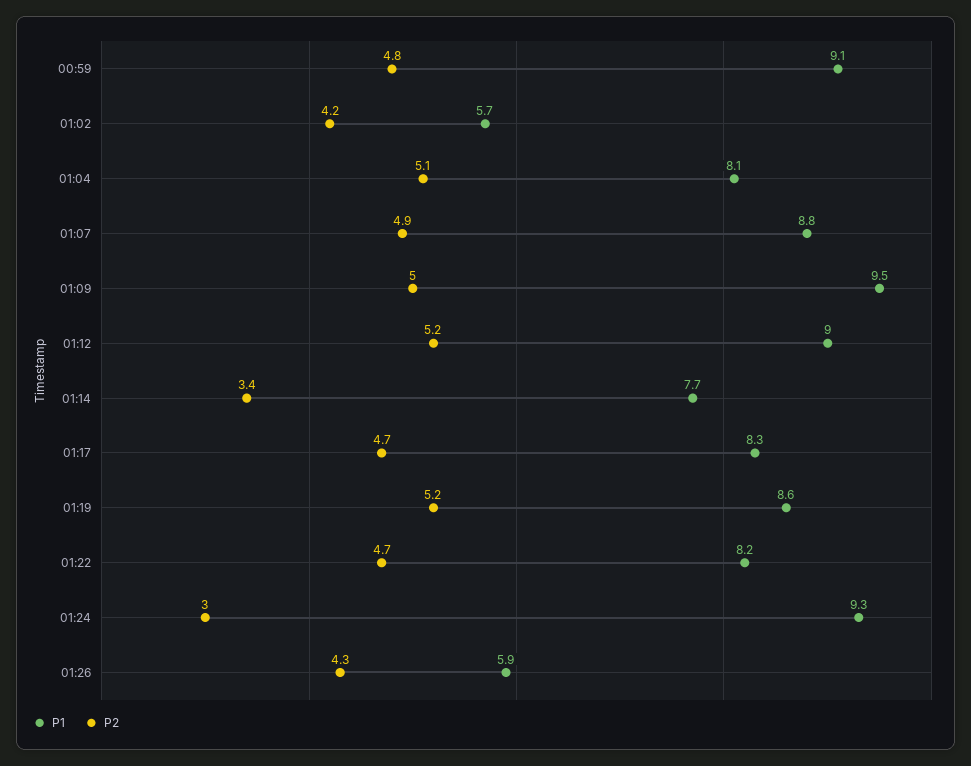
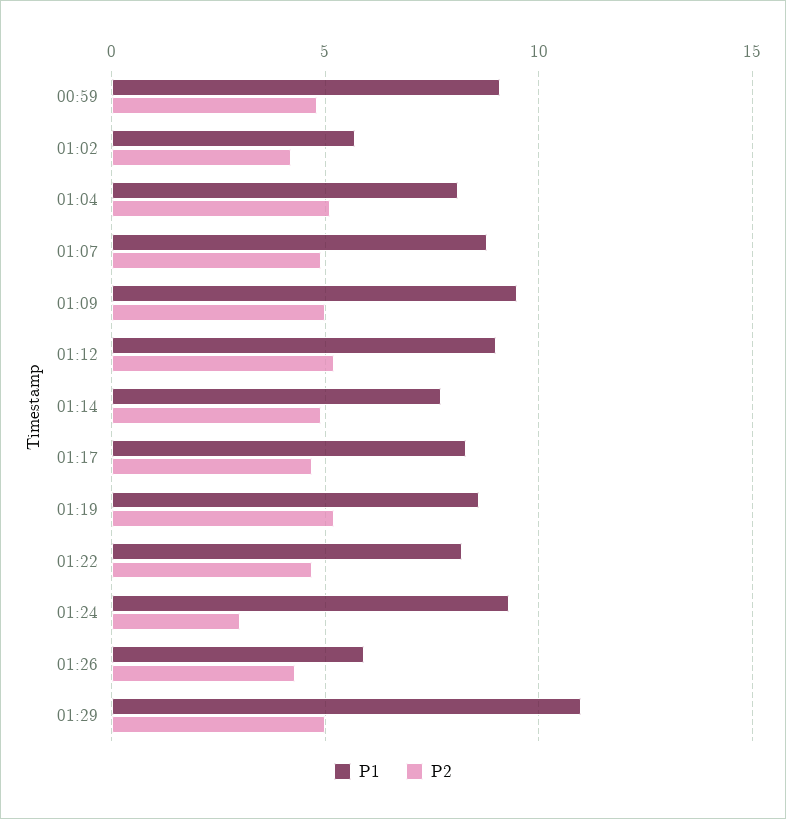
P2, 01:14: 3.4 -> 5
P1, 01:29: none -> 11
P2, 01:29: none -> 5

